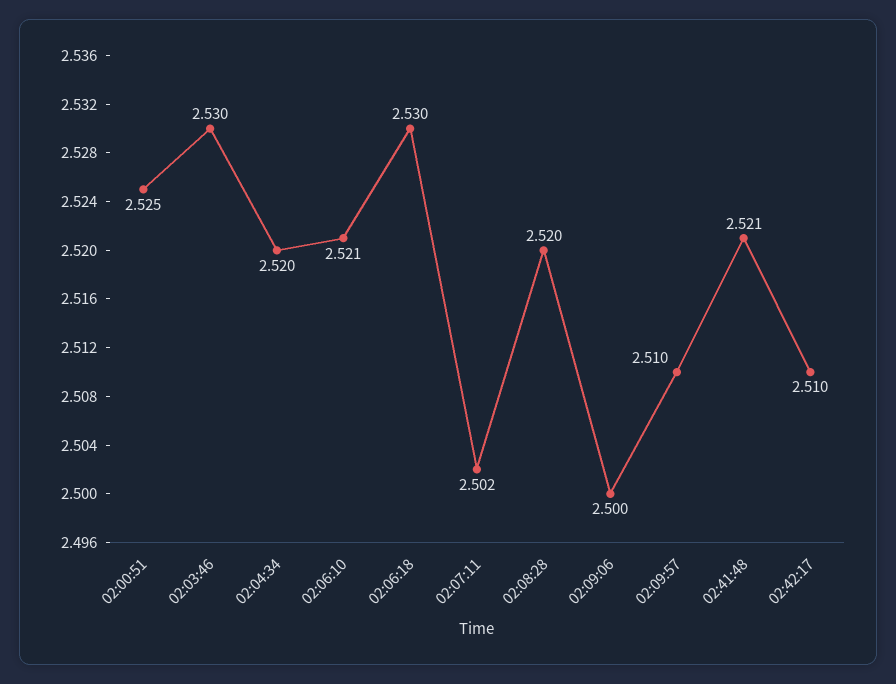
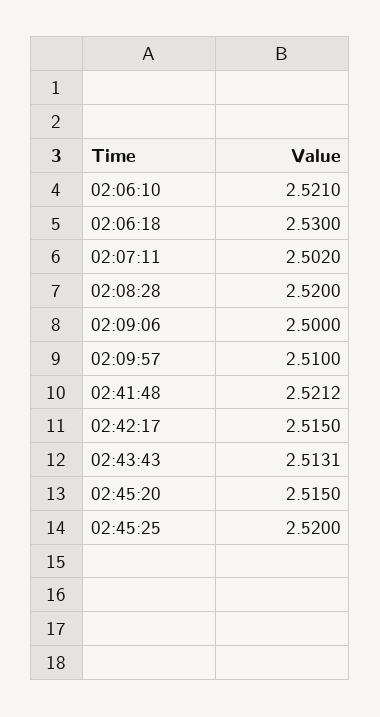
02:00:51: 2.525 -> none
02:03:46: 2.53 -> none
02:04:34: 2.52 -> none
02:42:17: 2.51 -> 2.515
02:43:43: none -> 2.5131
02:45:20: none -> 2.515
02:45:25: none -> 2.52

